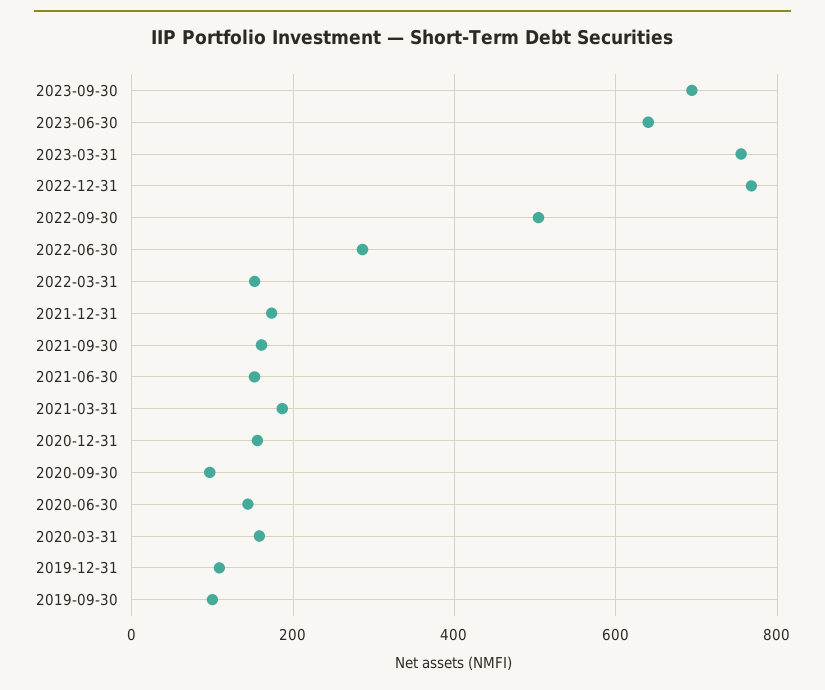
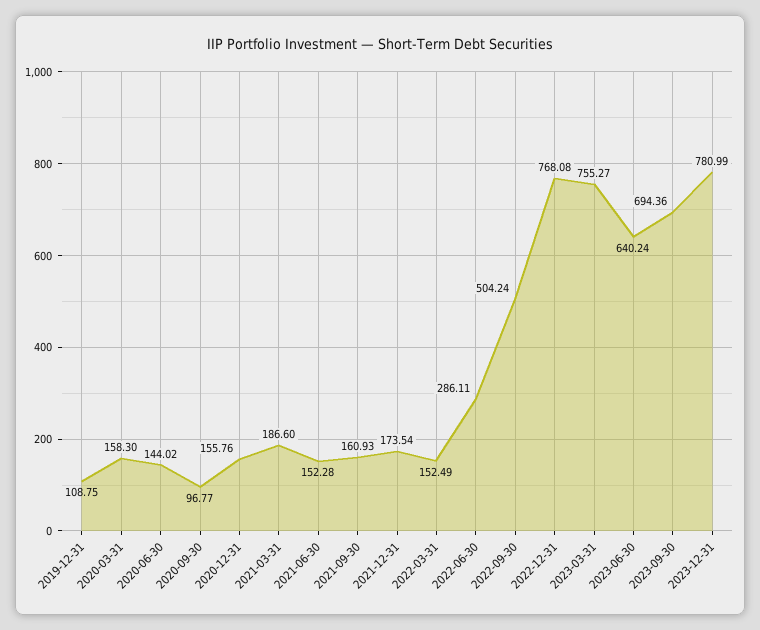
2019-09-30: 100 -> none
2023-12-31: none -> 780.99

